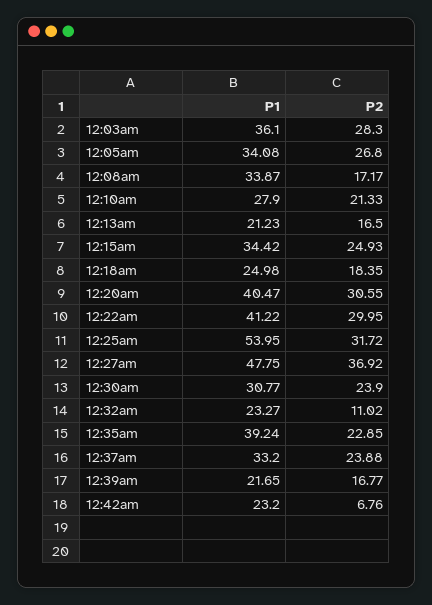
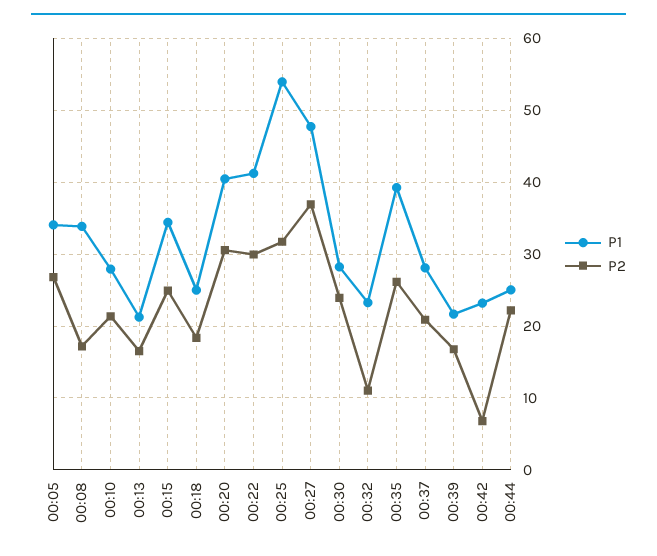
P1, 12:03am: 36.1 -> none
P2, 12:03am: 28.3 -> none
P1, 12:30am: 30.77 -> 28
P2, 12:35am: 22.85 -> 26
P1, 12:37am: 33.2 -> 28
P2, 12:37am: 23.88 -> 21
P1, 00:44: none -> 25
P2, 00:44: none -> 22

